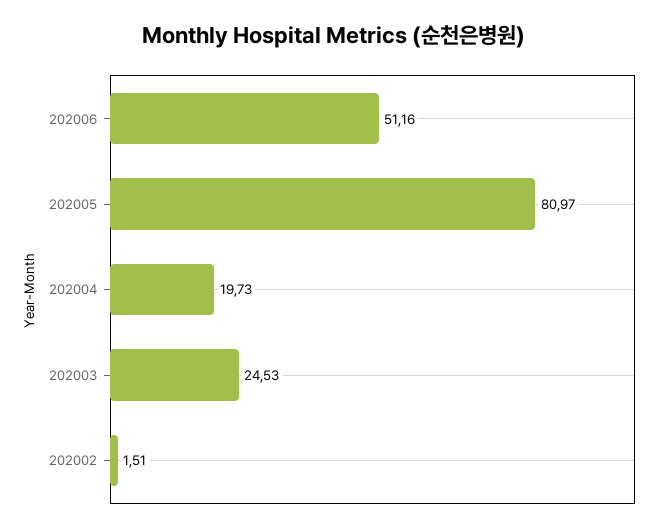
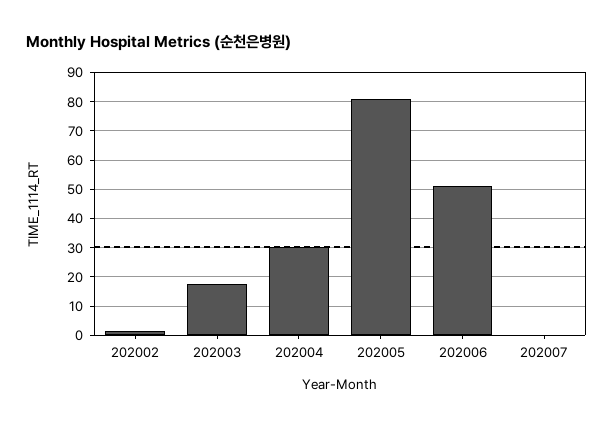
202004: 19.73 -> 30
202003: 24.53 -> 17.5
202007: none -> 0

